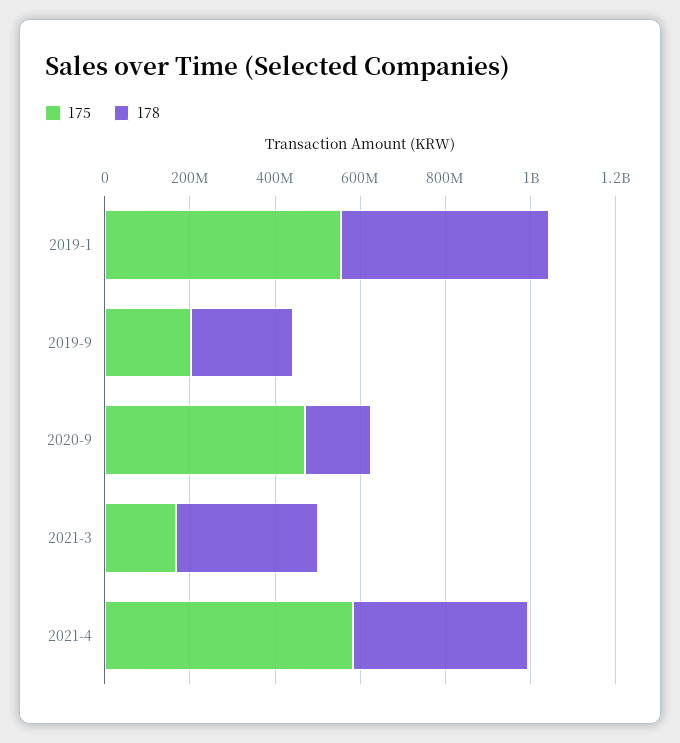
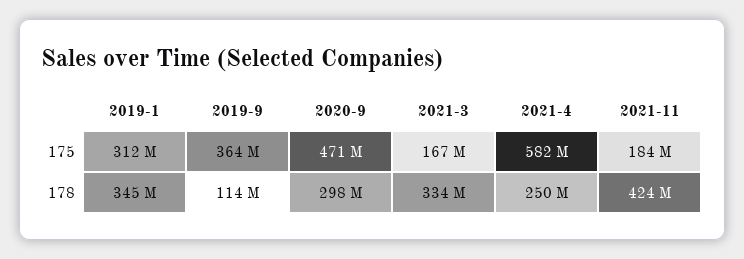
175, 2019-1: 550000000 -> 312000000
178, 2019-1: 500000000 -> 345000000
175, 2019-9: 200000000 -> 364000000
178, 2019-9: 250000000 -> 114000000
178, 2020-9: 150000000 -> 298000000
178, 2021-4: 400000000 -> 250000000
175, 2021-11: none -> 184000000
178, 2021-11: none -> 424000000

